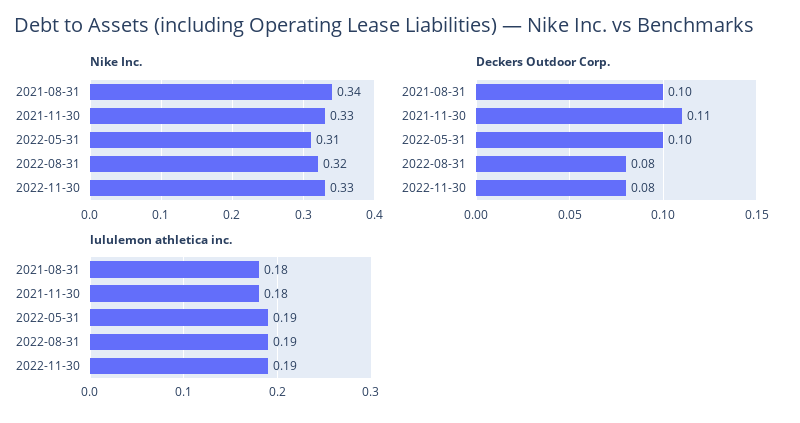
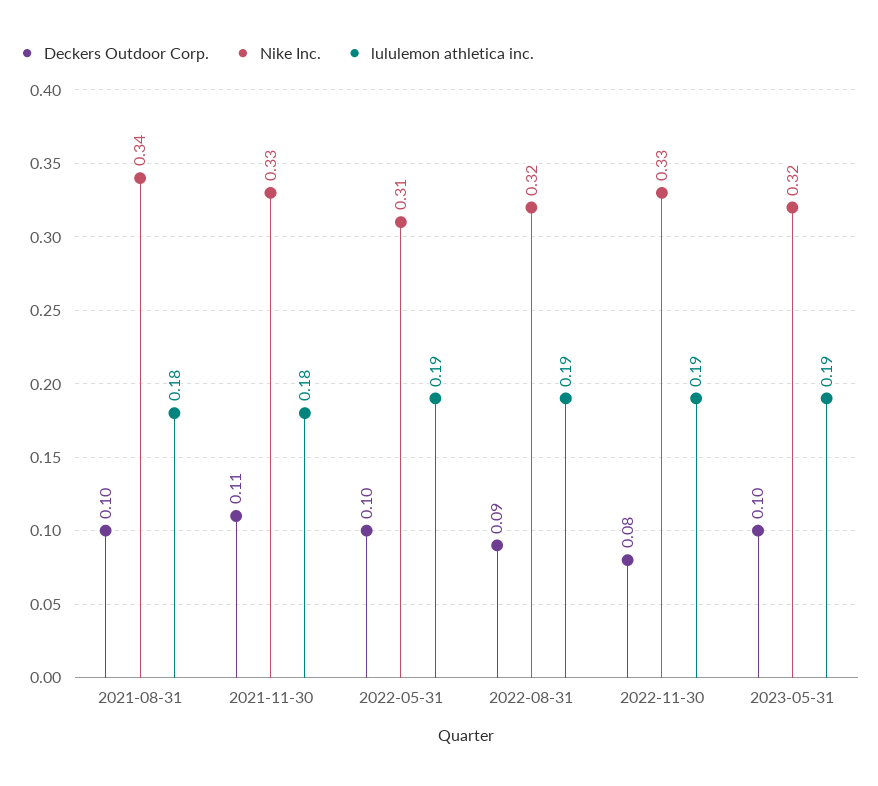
Deckers Outdoor Corp., 2022-08-31: 0.08 -> 0.09
Deckers Outdoor Corp., 2023-05-31: none -> 0.1
Nike Inc., 2023-05-31: none -> 0.32
lululemon athletica inc., 2023-05-31: none -> 0.19

